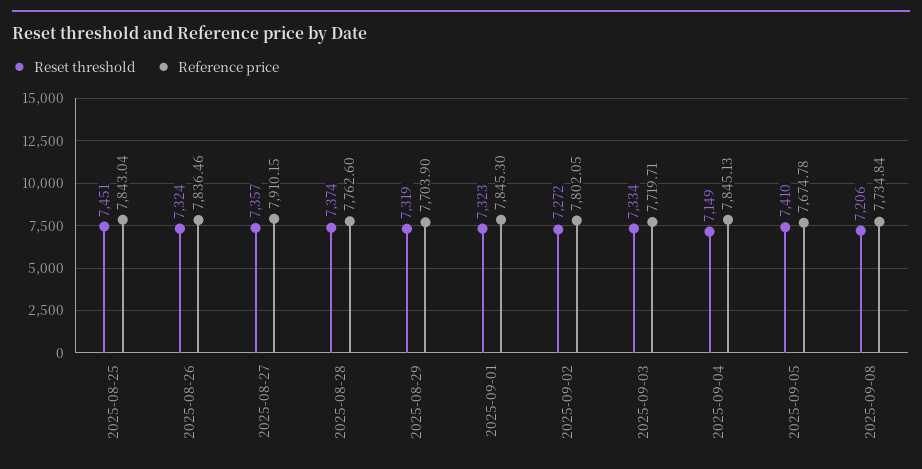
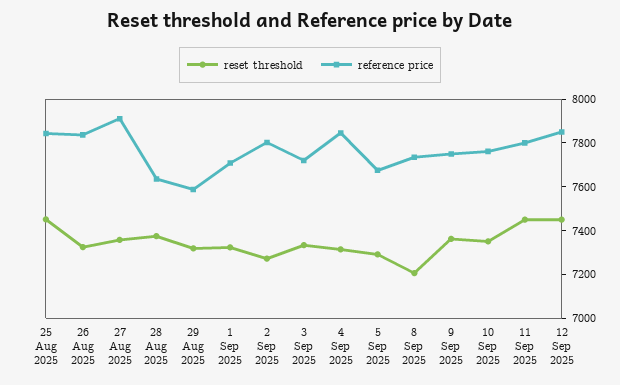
Reference price, 2025-08-28: 7762.6 -> 7650
Reference price, 2025-08-29: 7703.9 -> 7600
Reference price, 2025-09-01: 7845.3 -> 7700
Reset threshold, 2025-09-04: 7149 -> 7300
Reset threshold, 2025-09-05: 7410 -> 7300
Reset threshold, 9 Sep 2025: none -> 7350
Reference price, 9 Sep 2025: none -> 7750
Reset threshold, 10 Sep 2025: none -> 7350
Reference price, 10 Sep 2025: none -> 7750
Reset threshold, 11 Sep 2025: none -> 7450
Reference price, 11 Sep 2025: none -> 7800
Reset threshold, 12 Sep 2025: none -> 7450
Reference price, 12 Sep 2025: none -> 7850

